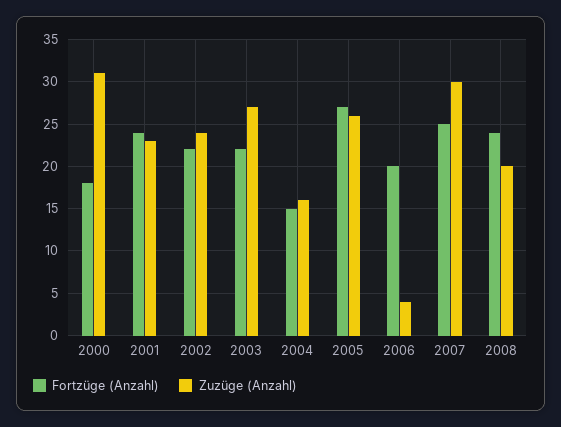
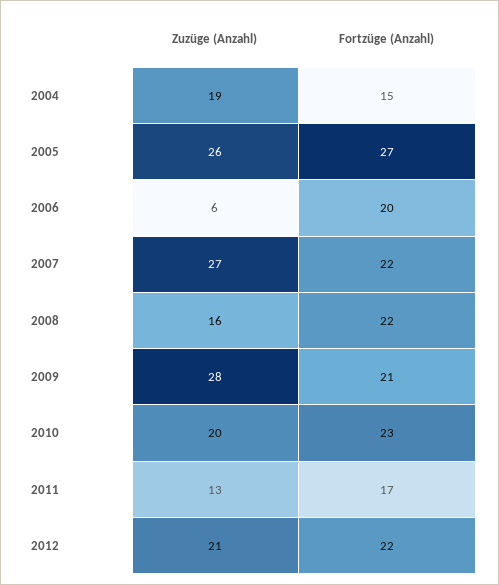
Fortzüge (Anzahl), 2000: 18 -> none
Zuzüge (Anzahl), 2000: 31 -> none
Fortzüge (Anzahl), 2001: 24 -> none
Zuzüge (Anzahl), 2001: 23 -> none
Fortzüge (Anzahl), 2002: 22 -> none
Zuzüge (Anzahl), 2002: 24 -> none
Fortzüge (Anzahl), 2003: 22 -> none
Zuzüge (Anzahl), 2003: 27 -> none
Zuzüge (Anzahl), 2004: 16 -> 19
Zuzüge (Anzahl), 2006: 4 -> 6
Fortzüge (Anzahl), 2007: 25 -> 22
Zuzüge (Anzahl), 2007: 30 -> 27
Fortzüge (Anzahl), 2008: 24 -> 22
Zuzüge (Anzahl), 2008: 20 -> 16
Zuzüge (Anzahl), 2009: none -> 28
Fortzüge (Anzahl), 2009: none -> 21
Zuzüge (Anzahl), 2010: none -> 20
Fortzüge (Anzahl), 2010: none -> 23
Zuzüge (Anzahl), 2011: none -> 13
Fortzüge (Anzahl), 2011: none -> 17
Zuzüge (Anzahl), 2012: none -> 21
Fortzüge (Anzahl), 2012: none -> 22

